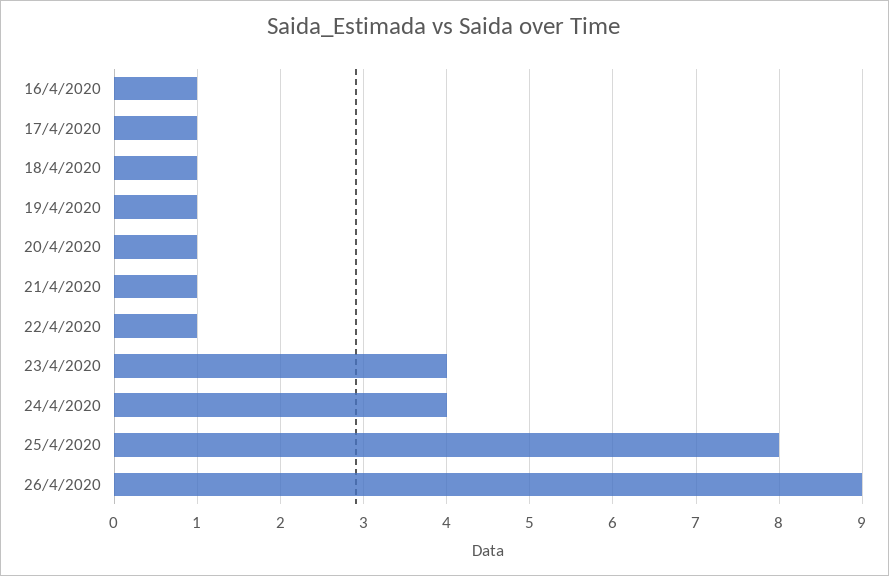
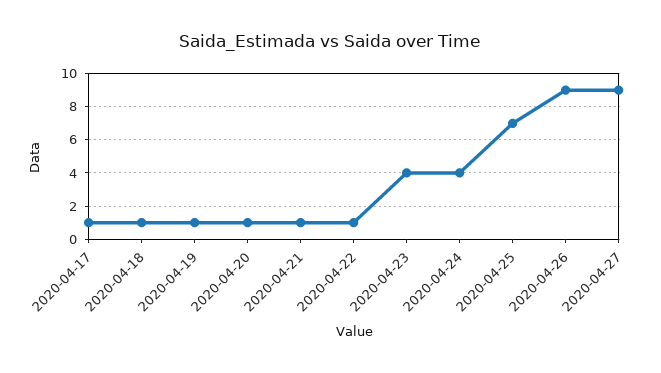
16/4/2020: 1 -> none
25/4/2020: 8 -> 7
2020-04-27: none -> 9

